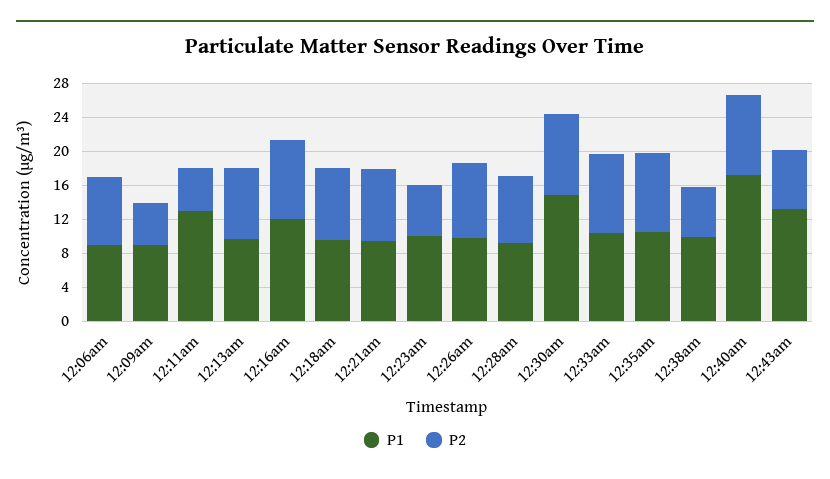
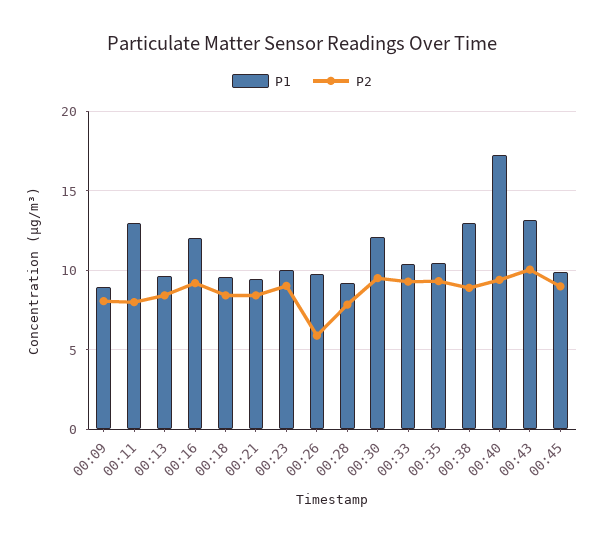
P1, 12:06am: 9 -> none
P2, 12:06am: 8 -> none
P2, 12:09am: 5 -> 8
P2, 12:11am: 5 -> 8
P2, 12:23am: 6 -> 9
P2, 12:26am: 9 -> 6
P1, 12:30am: 15 -> 12
P1, 12:38am: 10 -> 13
P2, 12:38am: 6 -> 9
P2, 12:43am: 7 -> 10
P1, 00:45: none -> 10
P2, 00:45: none -> 9

